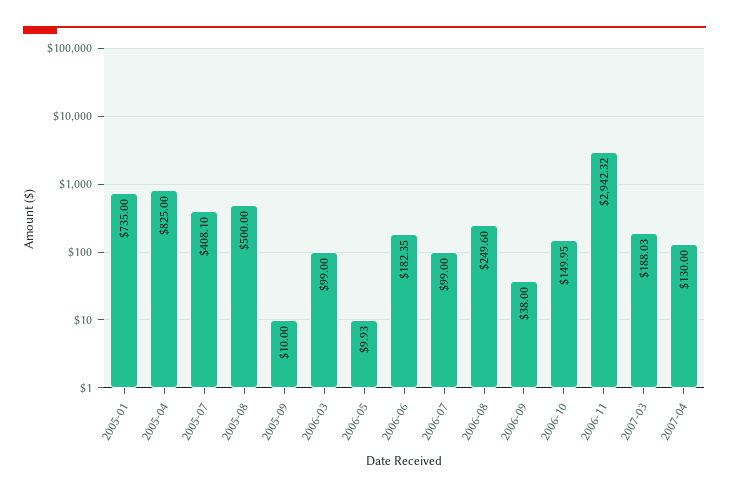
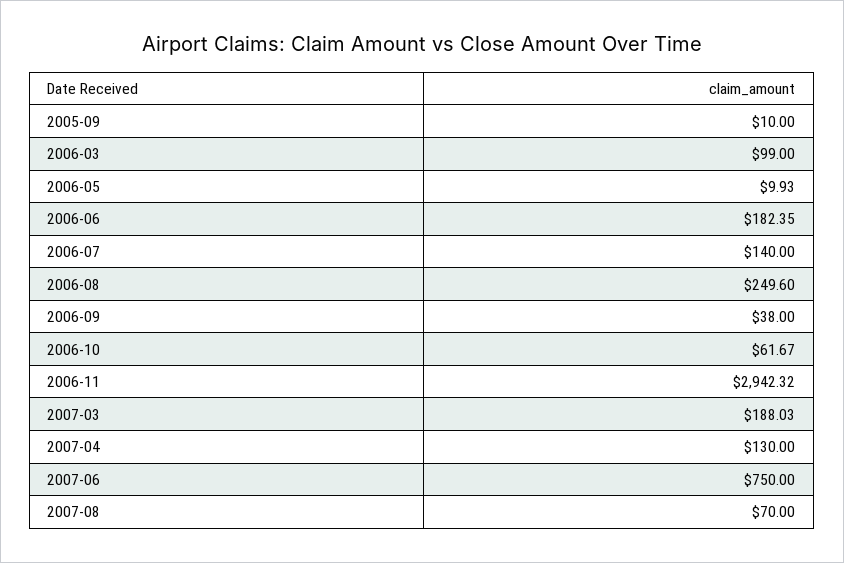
2005-01: 735 -> none
2005-04: 825 -> none
2005-07: 408.1 -> none
2005-08: 500 -> none
2006-07: 99 -> 140
2006-10: 149.95 -> 61.67
2007-06: none -> 750
2007-08: none -> 70

